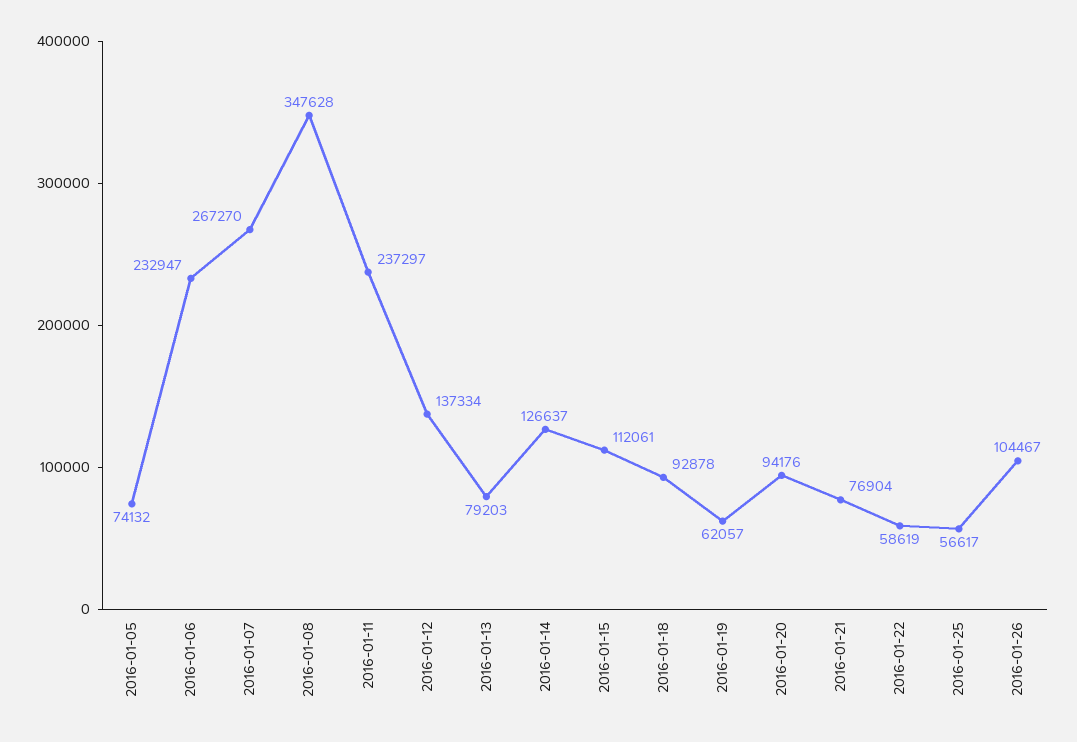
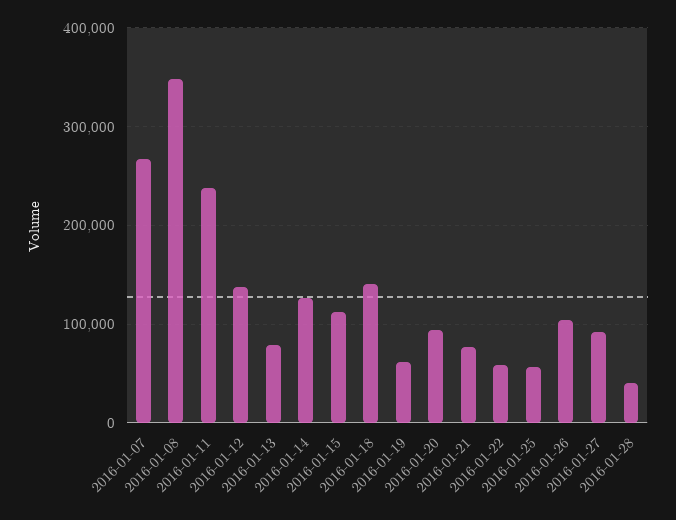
2016-01-05: 74132 -> none
2016-01-06: 232947 -> none
2016-01-18: 92878 -> 140000
2016-01-27: none -> 90000
2016-01-28: none -> 40000

